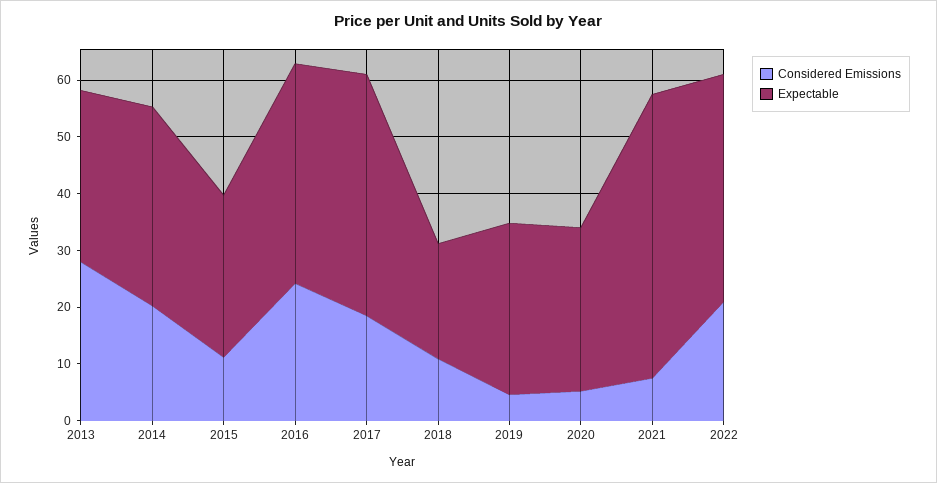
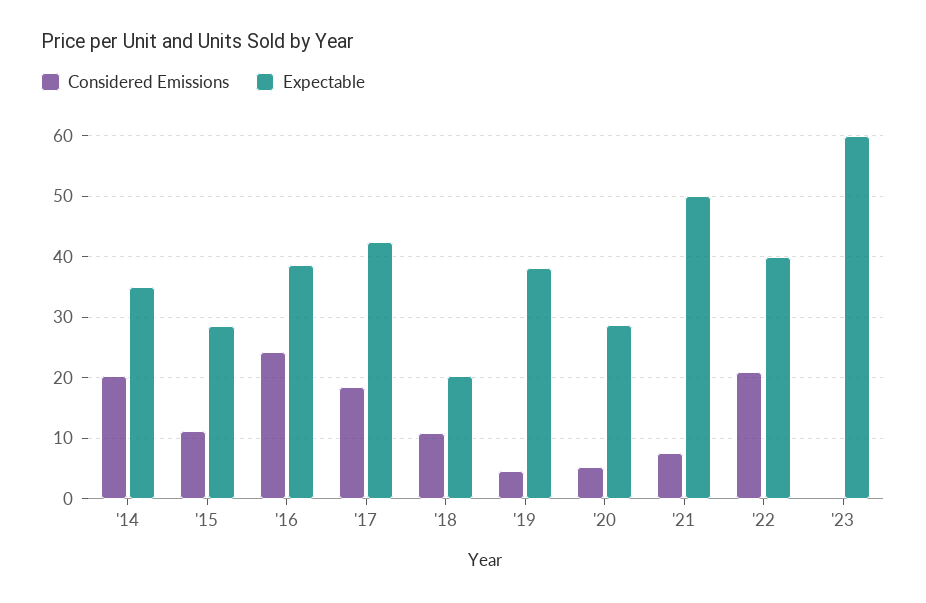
Considered Emissions, 2013: 28 -> none
Expectable, 2013: 30 -> none
Expectable, 2019: 30 -> 38
Considered Emissions, '23: none -> 0
Expectable, '23: none -> 60

